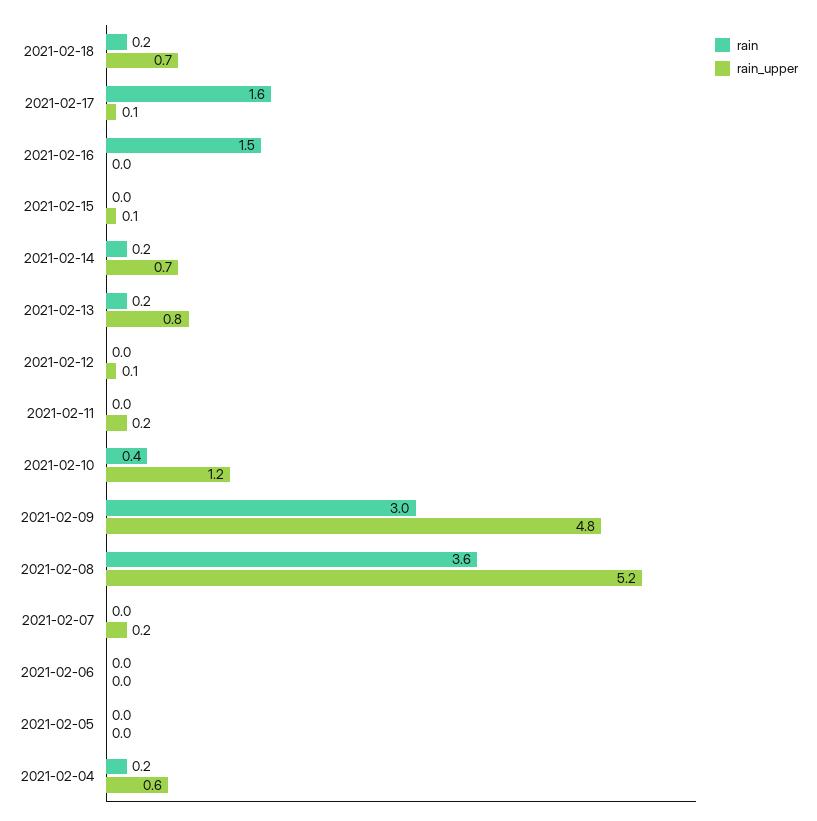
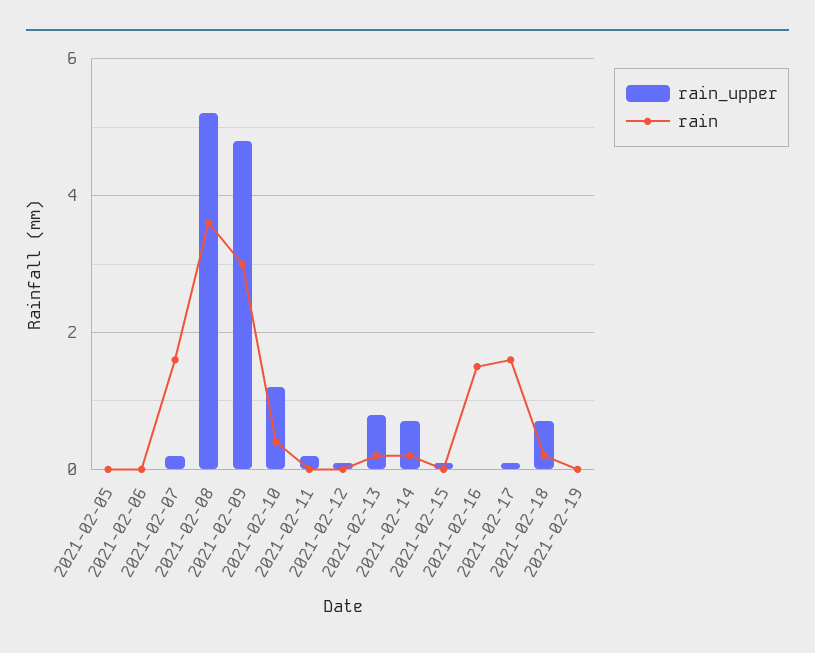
rain, 2021-02-07: 0 -> 1.5
rain, 2021-02-04: 0.2 -> none
rain_upper, 2021-02-04: 0.6 -> none
rain_upper, 2021-02-19: none -> 0
rain, 2021-02-19: none -> 0

